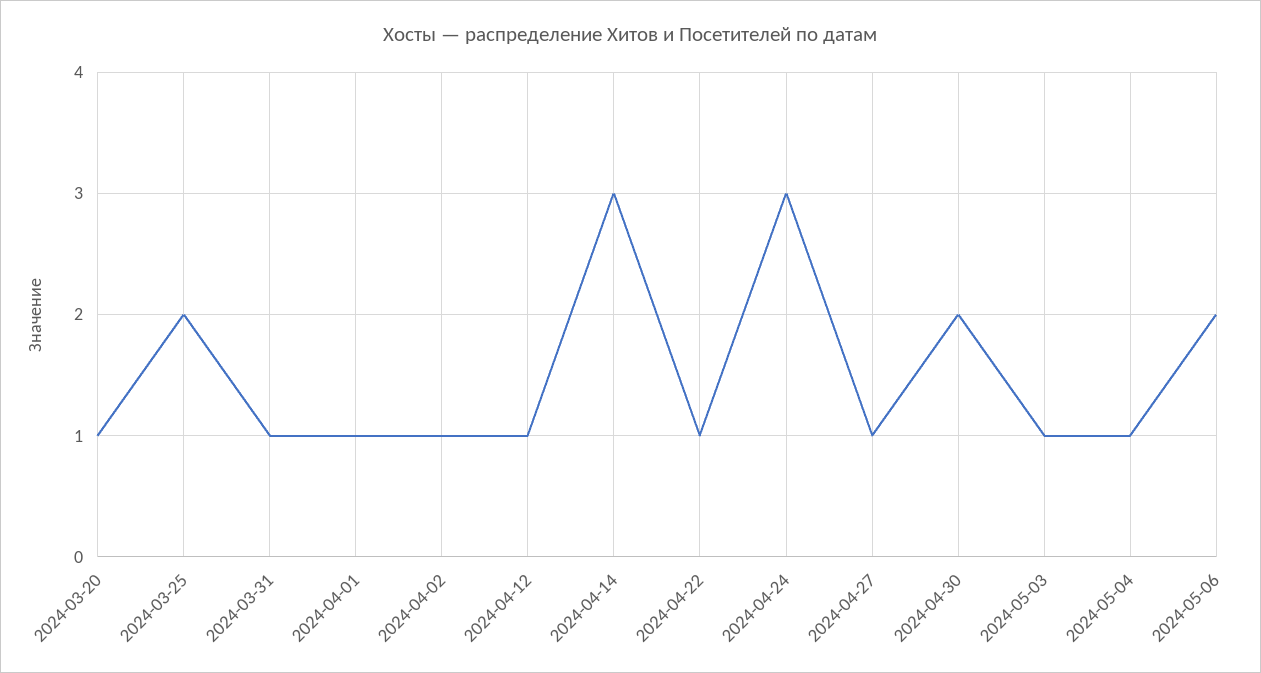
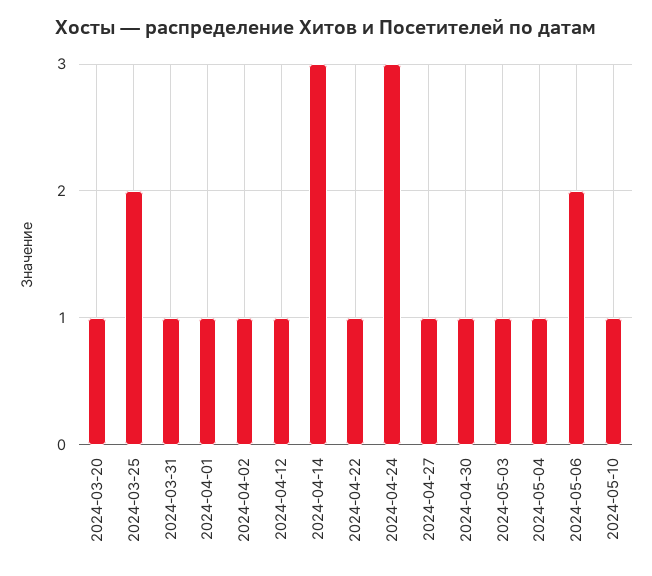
2024-04-30: 2 -> 1
2024-05-10: none -> 1

